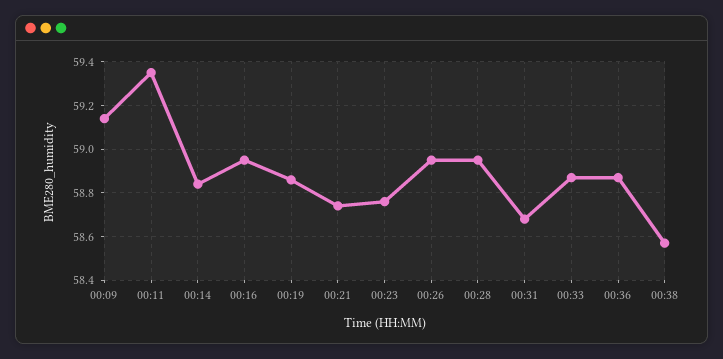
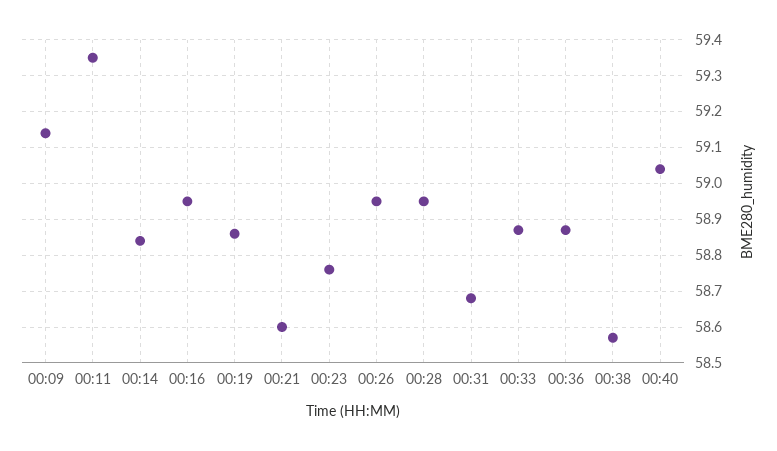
00:21: 58.75 -> 58.6
00:40: none -> 59.05

